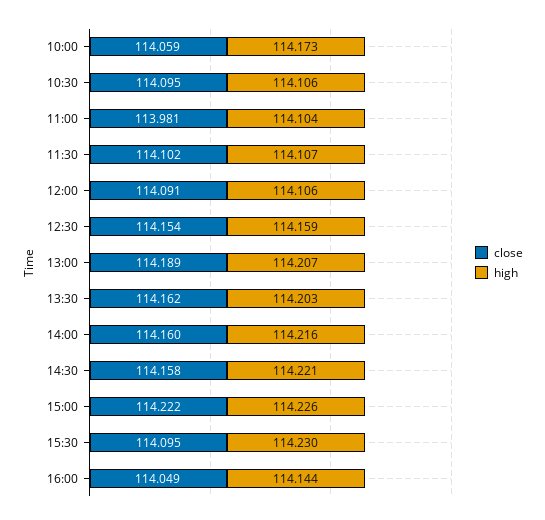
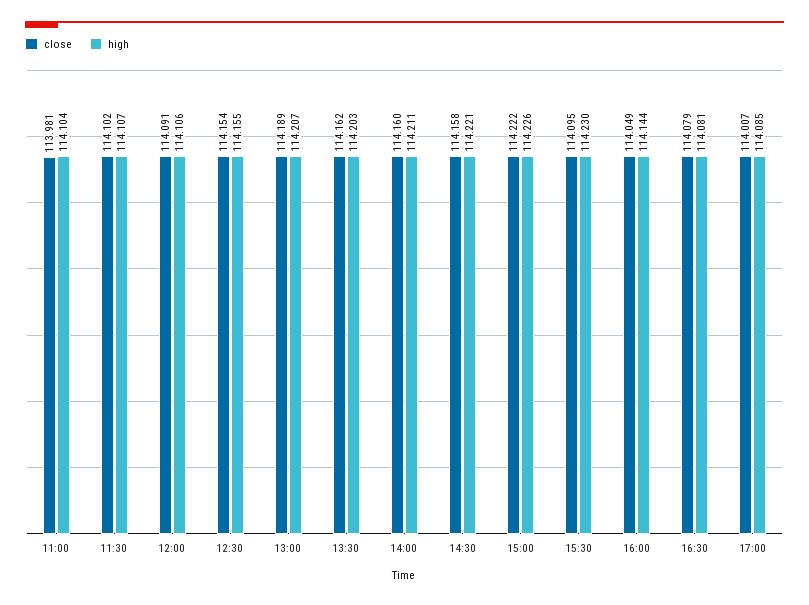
close, 10:00: 114.059 -> none
high, 10:00: 114.173 -> none
close, 10:30: 114.095 -> none
high, 10:30: 114.106 -> none
high, 12:30: 114.159 -> 114.155
high, 14:00: 114.216 -> 114.211
close, 16:30: none -> 114.079
high, 16:30: none -> 114.081
close, 17:00: none -> 114.007
high, 17:00: none -> 114.085

